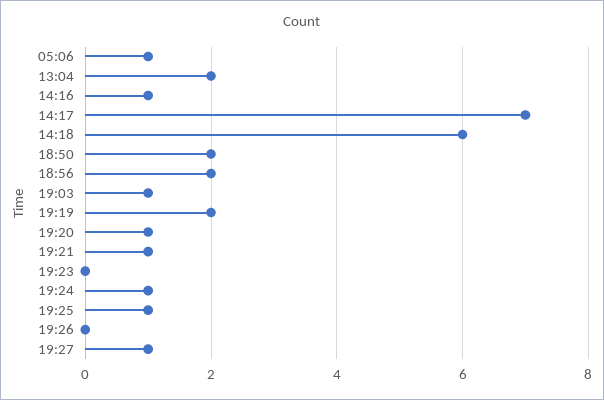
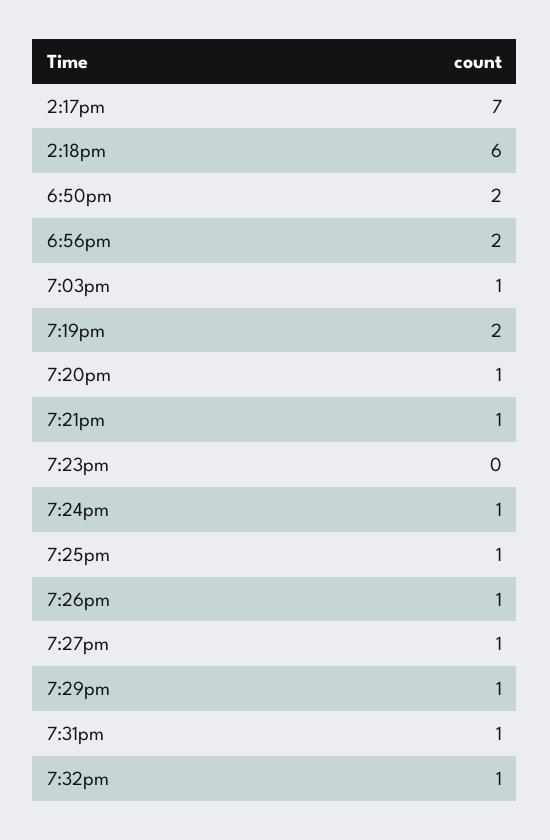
05:06: 1 -> none
13:04: 2 -> none
14:16: 1 -> none
19:26: 0 -> 1
7:29pm: none -> 1
7:31pm: none -> 1
7:32pm: none -> 1

